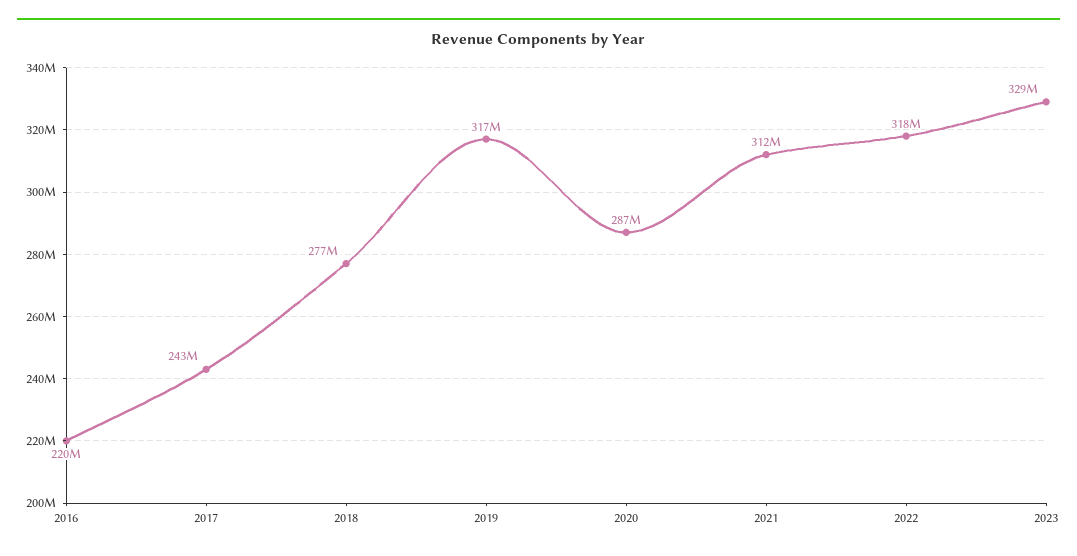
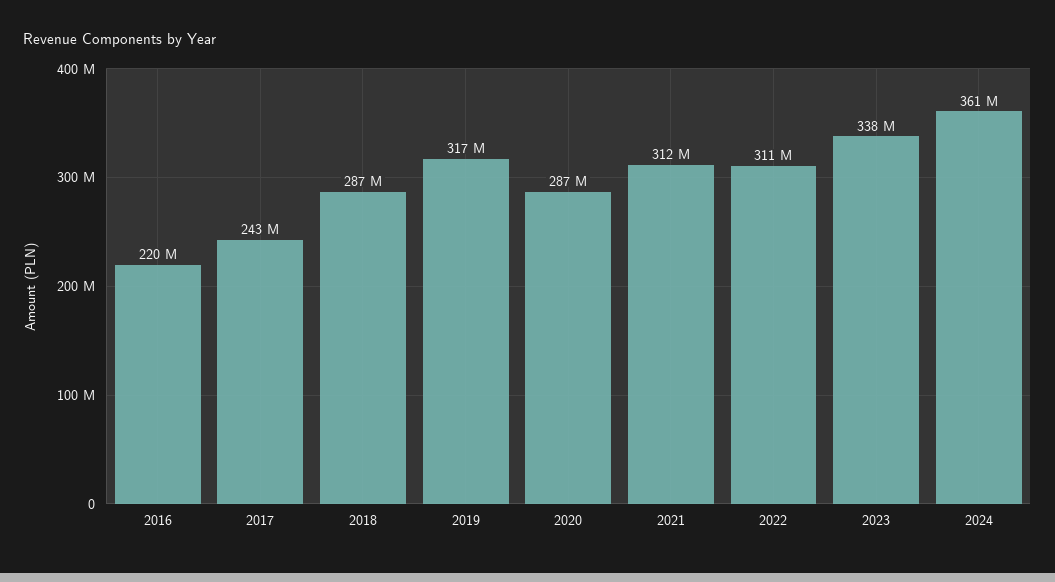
2018: 277000000 -> 287000000
2022: 318000000 -> 311000000
2023: 329000000 -> 338000000
2024: none -> 361000000

